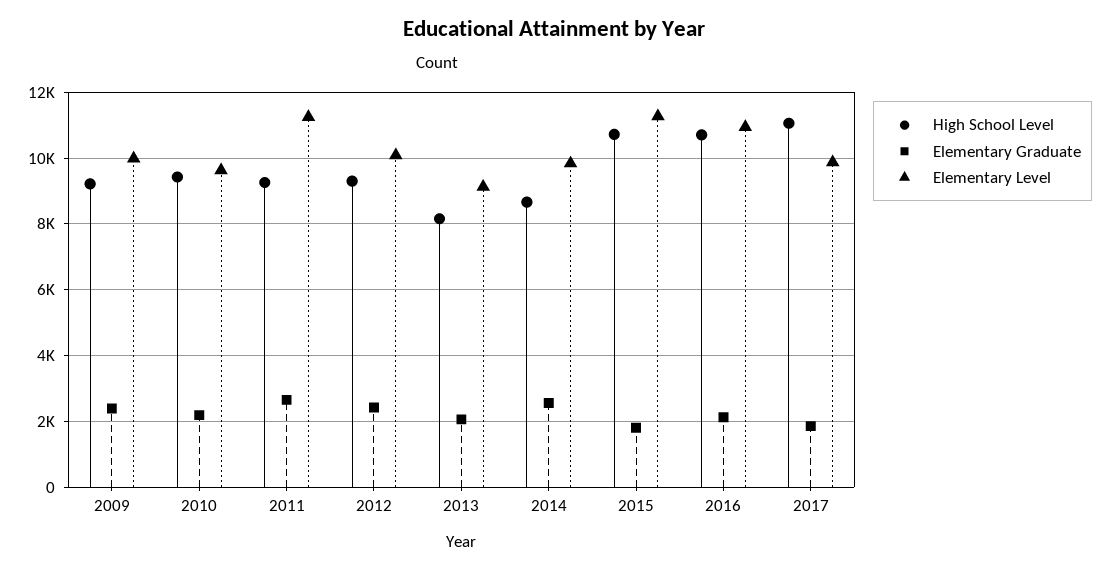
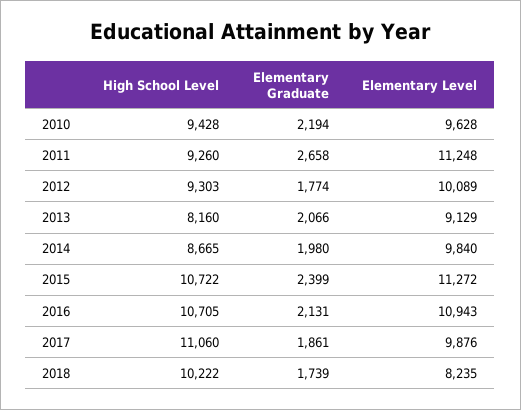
High School Level, 2009: 9200 -> none
Elementary Graduate, 2009: 2400 -> none
Elementary Level, 2009: 10000 -> none
Elementary Graduate, 2012: 2400 -> 1774
Elementary Graduate, 2014: 2600 -> 1980
Elementary Graduate, 2015: 1800 -> 2399
High School Level, 2018: none -> 10222
Elementary Graduate, 2018: none -> 1739
Elementary Level, 2018: none -> 8235

